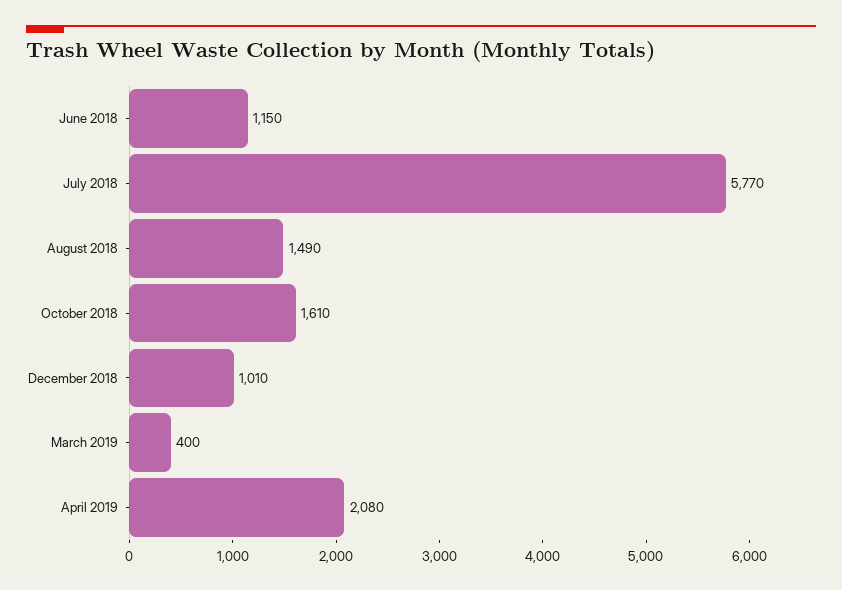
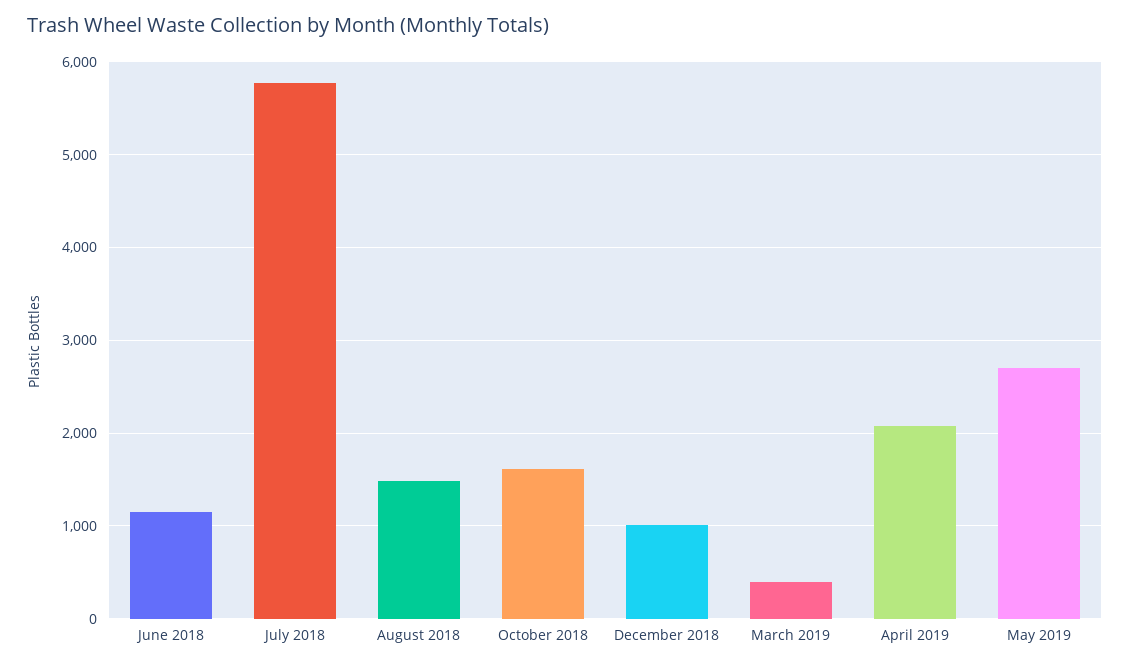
May 2019: none -> 2700

